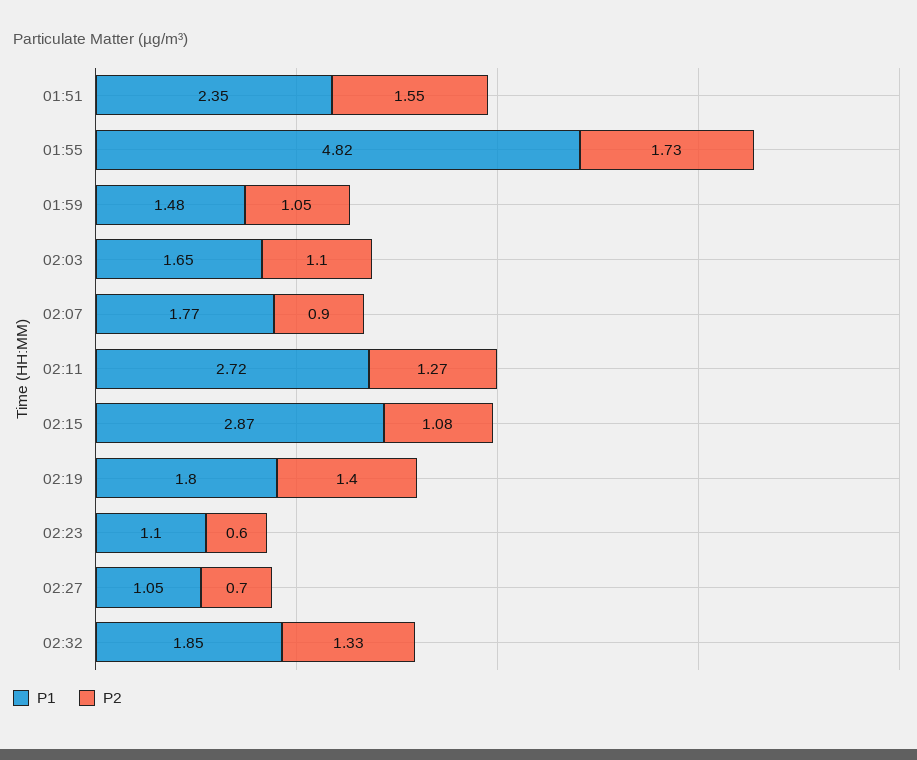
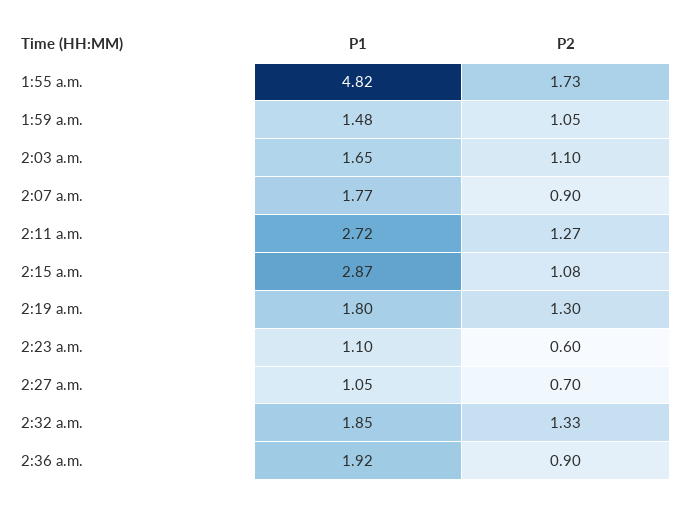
P1, 01:51: 2.35 -> none
P2, 01:51: 1.55 -> none
P2, 02:19: 1.4 -> 1.3
P1, 2:36 a.m.: none -> 1.92
P2, 2:36 a.m.: none -> 0.9

